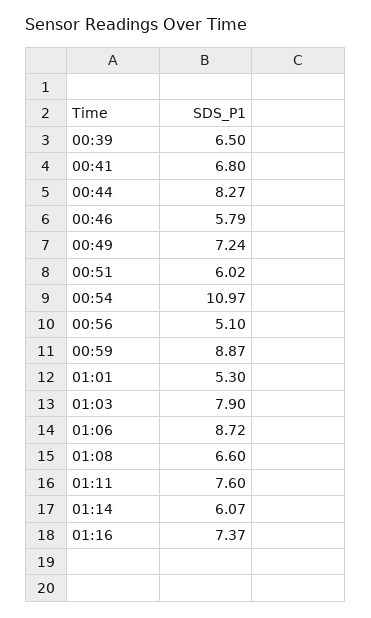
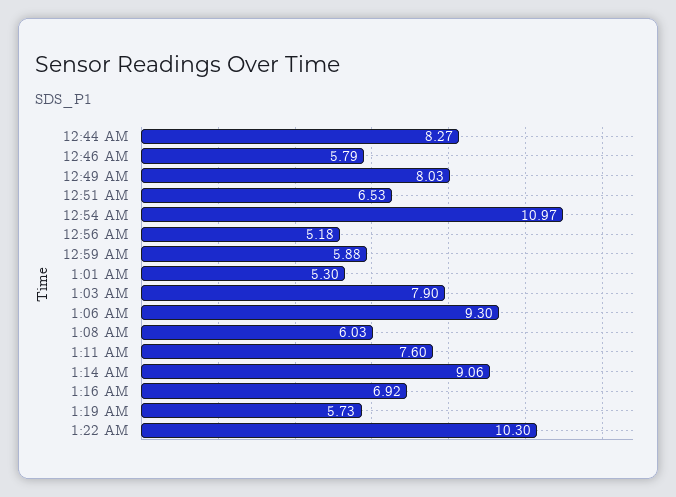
00:39: 6.5 -> none
00:41: 6.8 -> none
00:49: 7.24 -> 8.03
00:51: 6.02 -> 6.53
00:56: 5.1 -> 5.18
00:59: 8.87 -> 5.88
01:06: 8.72 -> 9.3
01:08: 6.6 -> 6.03
01:14: 6.07 -> 9.06
01:16: 7.37 -> 6.92
1:19 AM: none -> 5.73
1:22 AM: none -> 10.3

